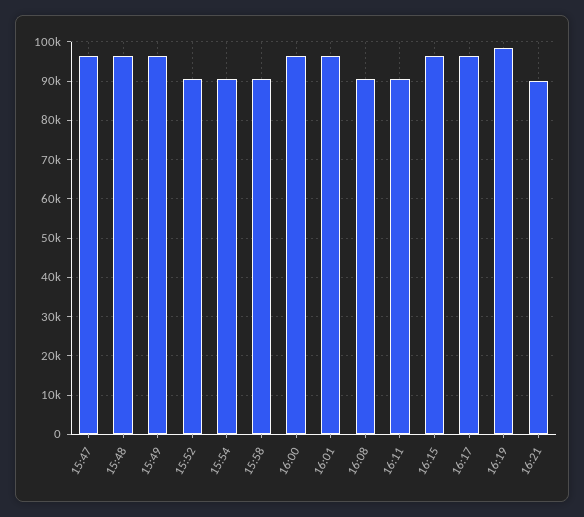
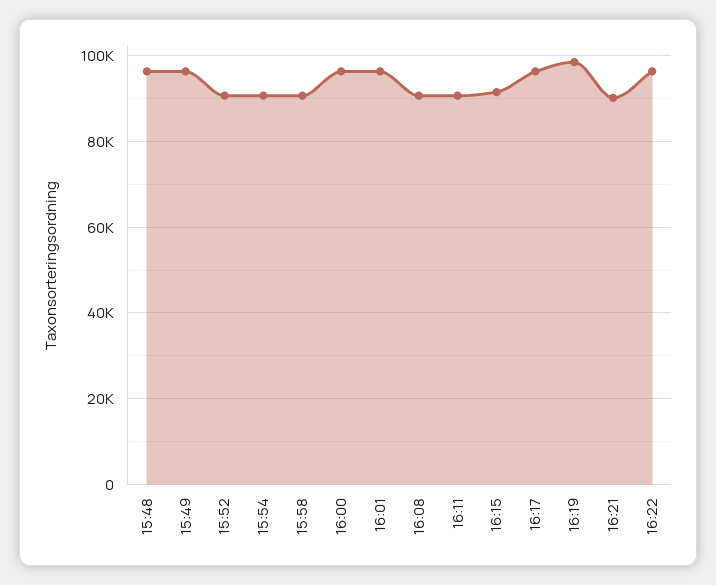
15:47: 96000 -> none
16:15: 96000 -> 92000
16:22: none -> 96000

